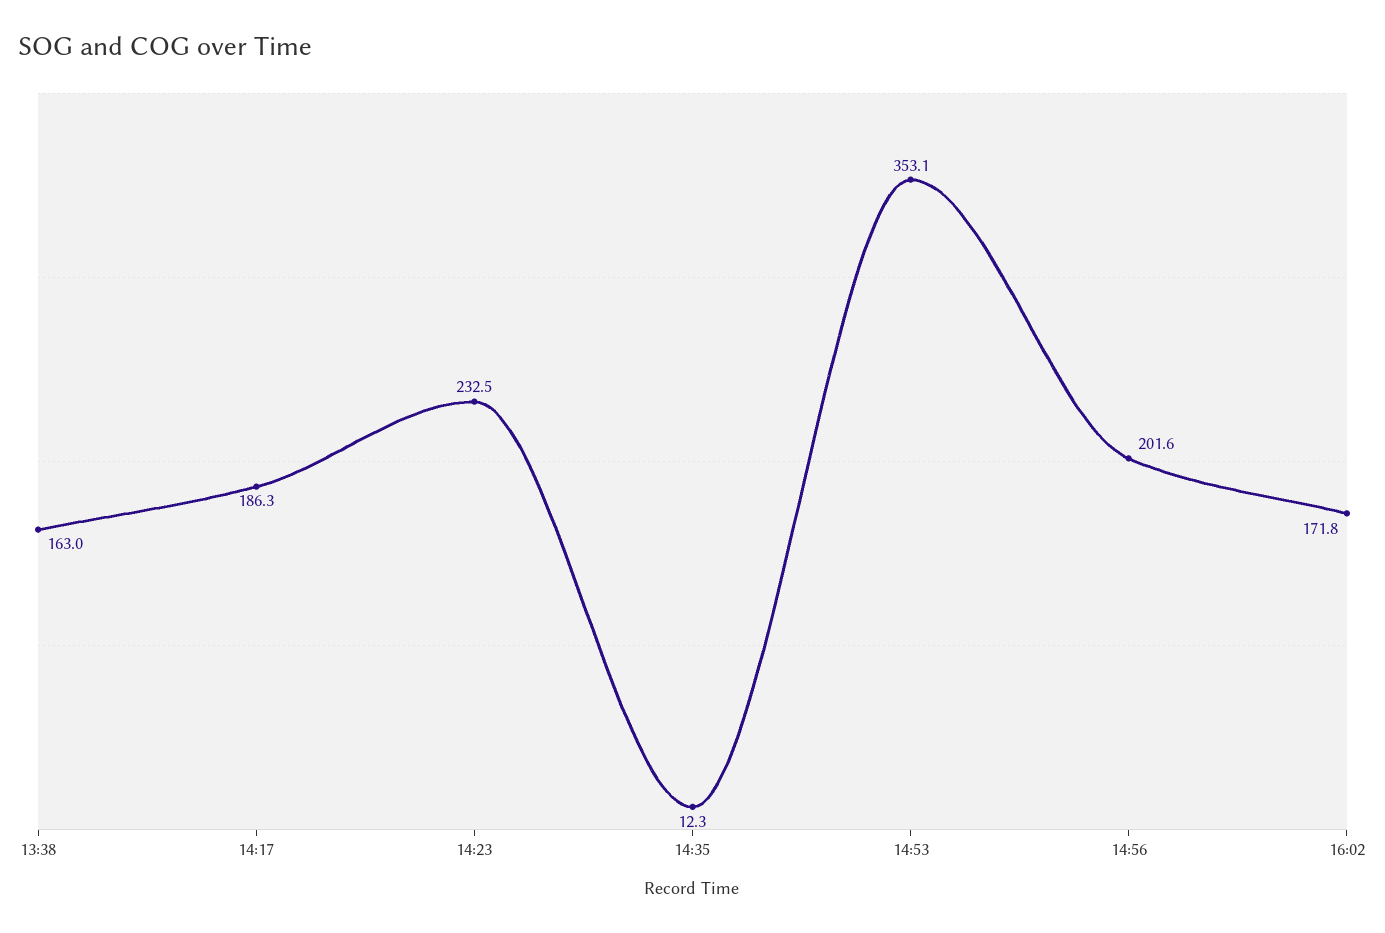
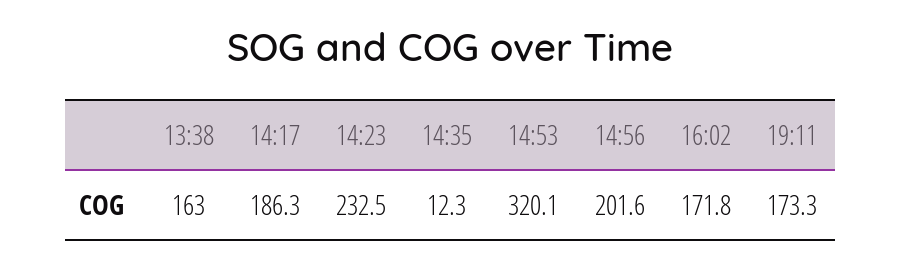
14:53: 353.1 -> 320.1
19:11: none -> 173.3

